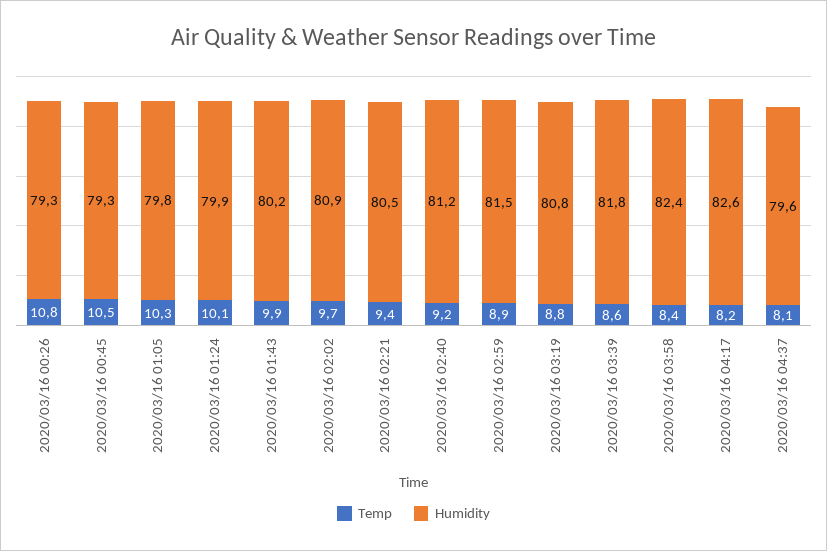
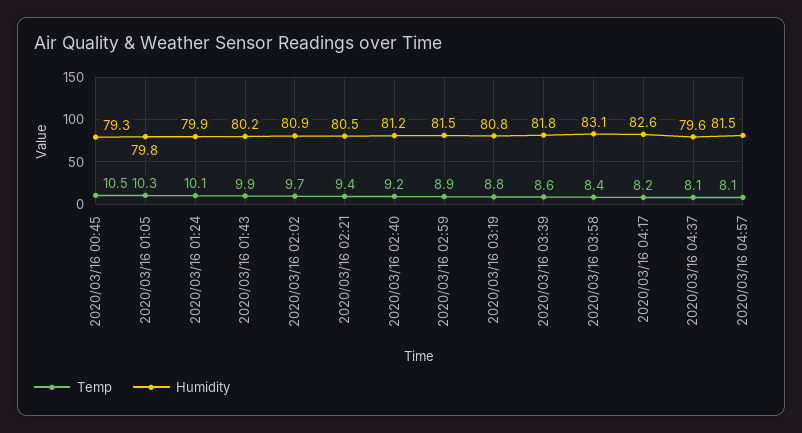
Temp, 2020/03/16 00:26: 10.8 -> none
Humidity, 2020/03/16 00:26: 79.3 -> none
Humidity, 2020/03/16 03:58: 82.4 -> 83.1
Temp, 2020/03/16 04:57: none -> 8.1
Humidity, 2020/03/16 04:57: none -> 81.5

